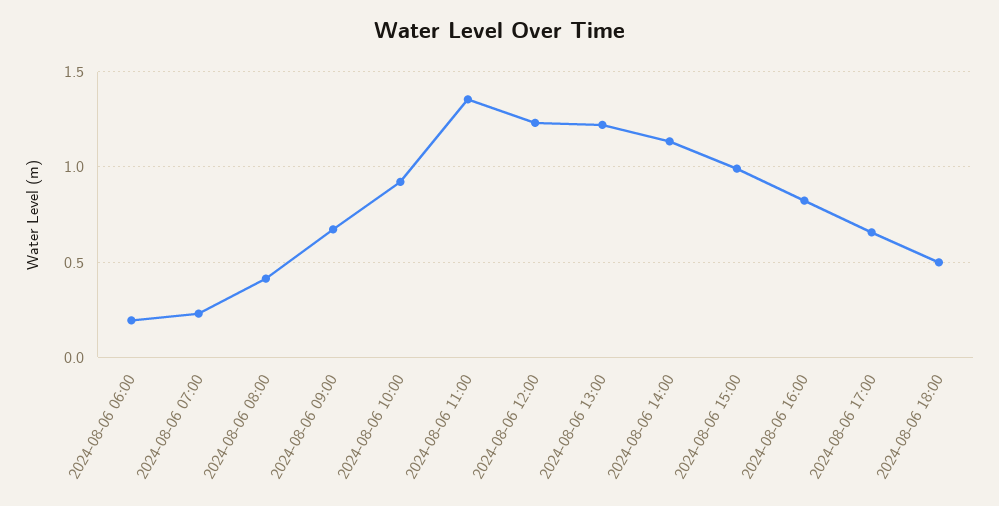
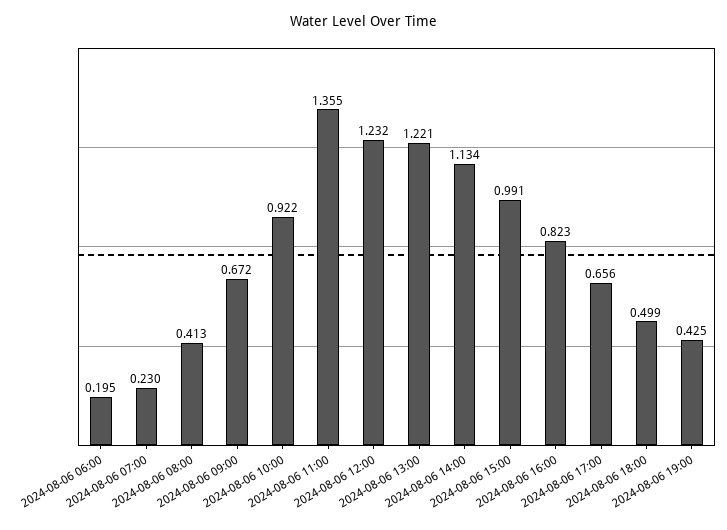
2024-08-06 19:00: none -> 0.425

